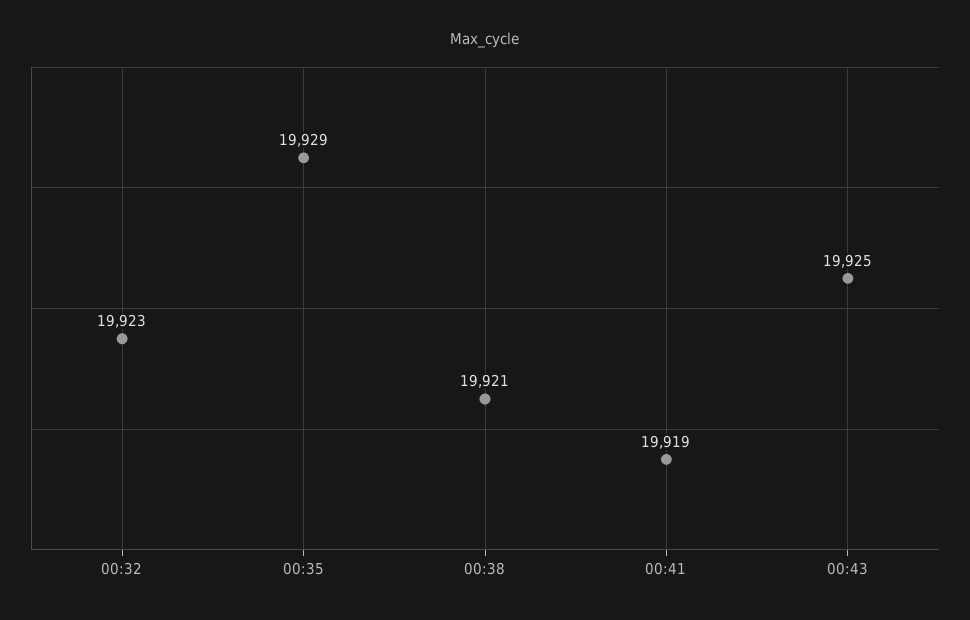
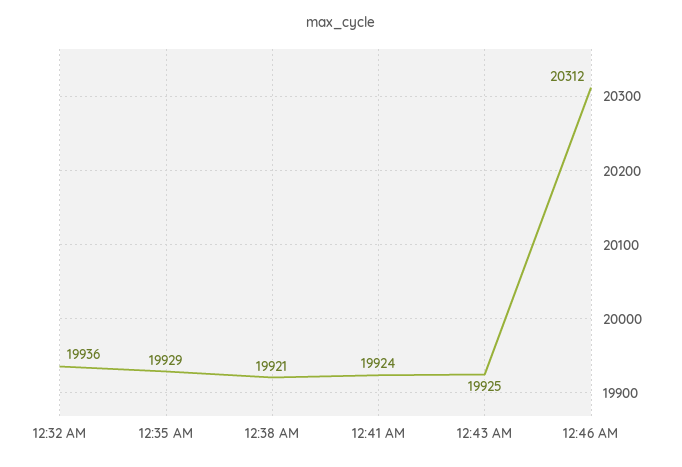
00:32: 19923 -> 19936
00:41: 19919 -> 19924
12:46 AM: none -> 20312

